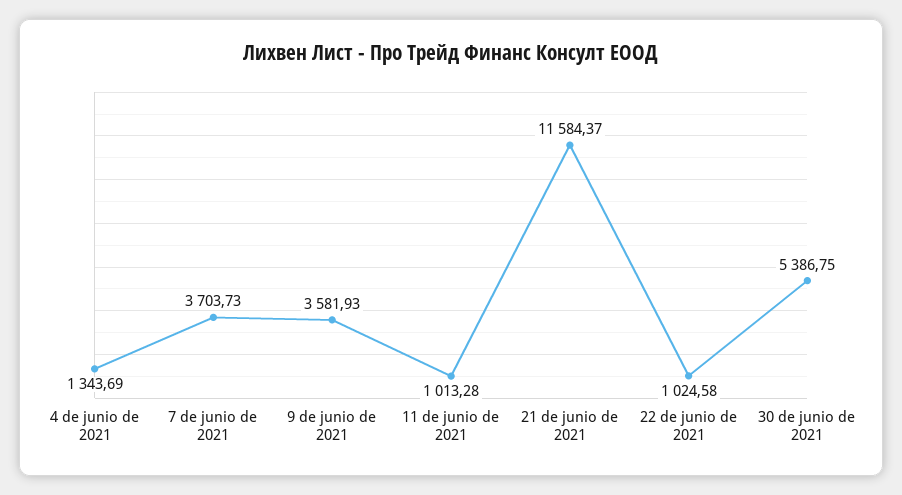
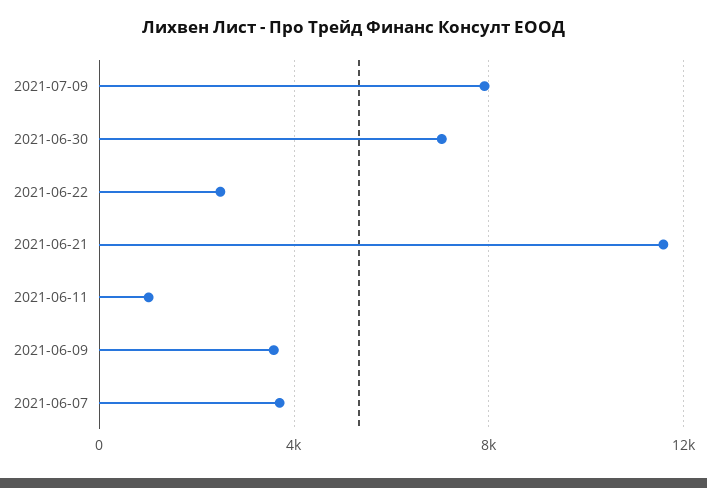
4 de junio de 2021: 1343.69 -> none
22 de junio de 2021: 1024.58 -> 2500
30 de junio de 2021: 5386.75 -> 7000
2021-07-09: none -> 8000

